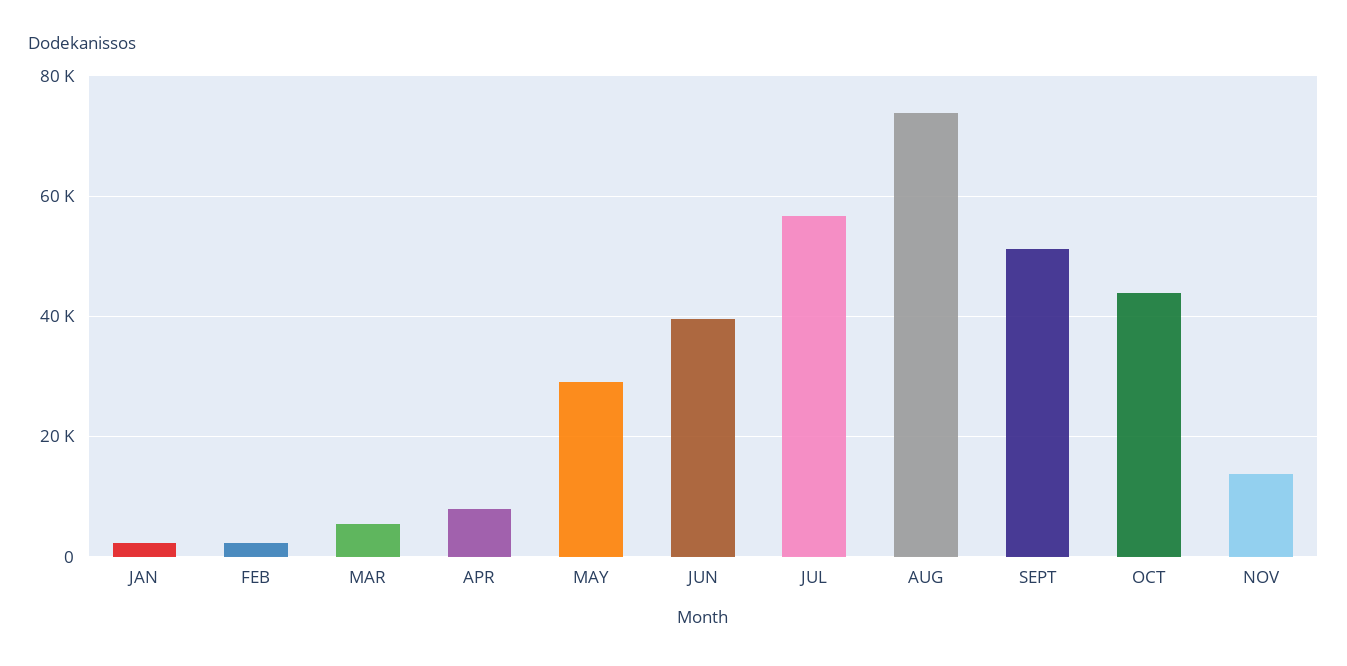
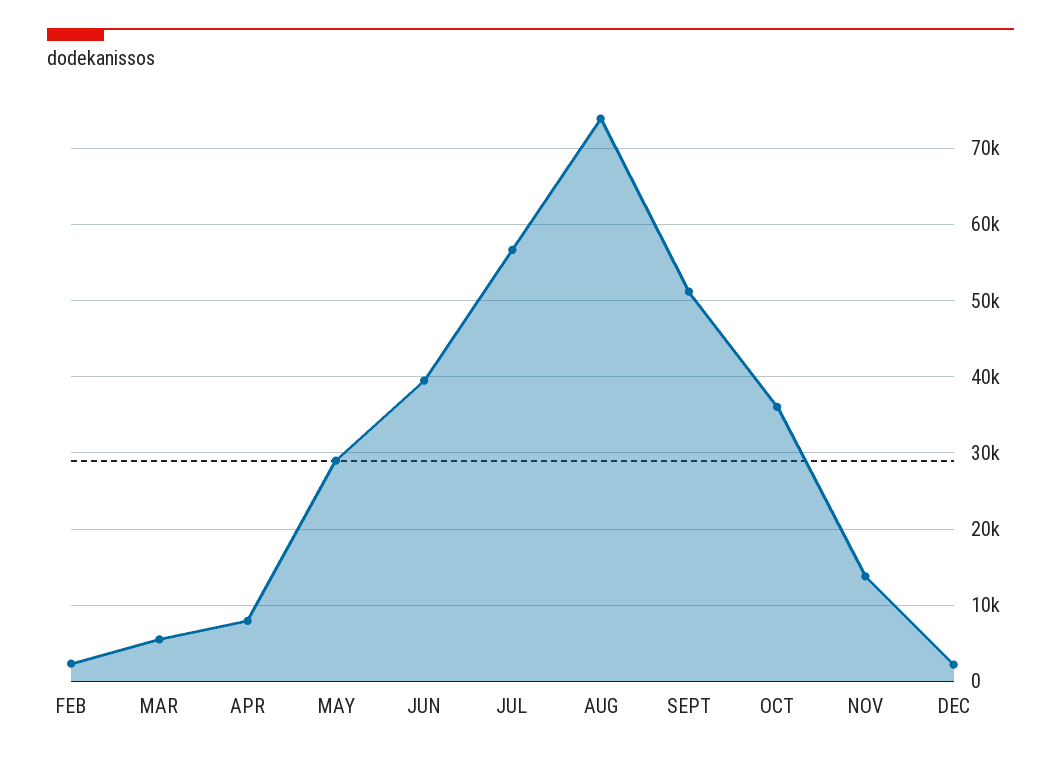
JAN: 2000 -> none
OCT: 44000 -> 36000
DEC: none -> 2000

